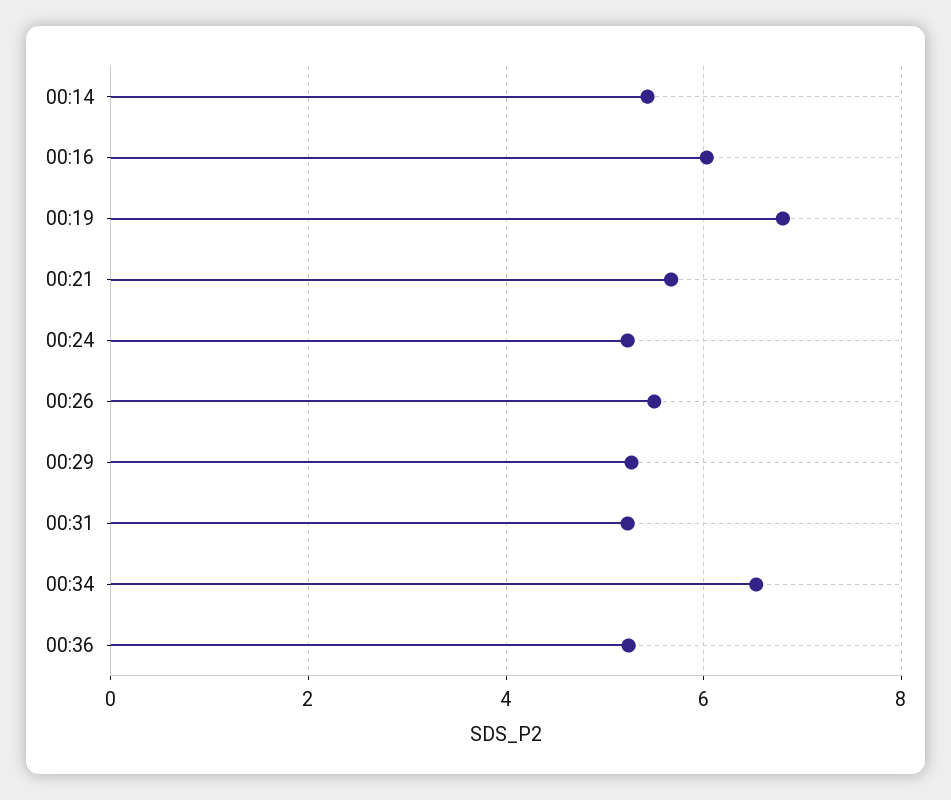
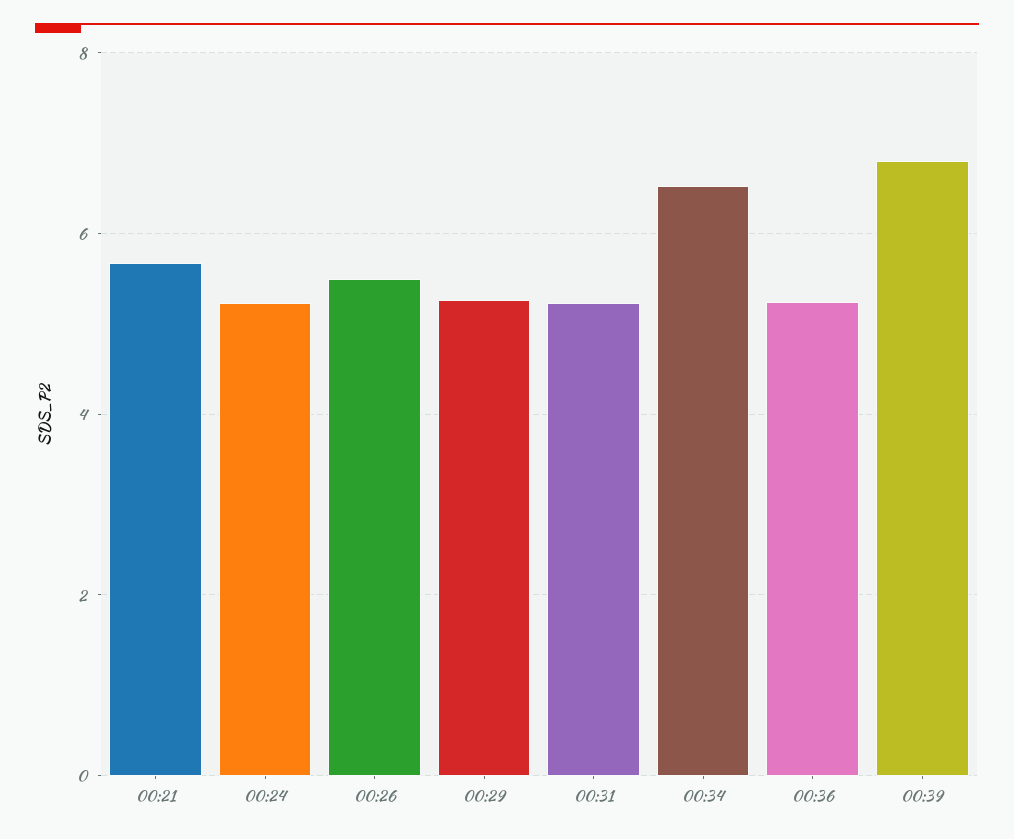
00:14: 5.4 -> none
00:16: 6 -> none
00:19: 6.8 -> none
00:39: none -> 6.8

